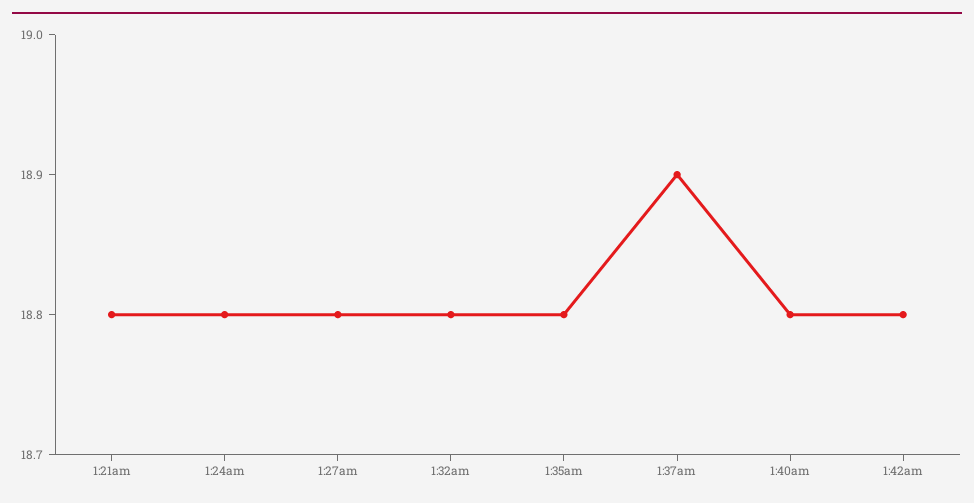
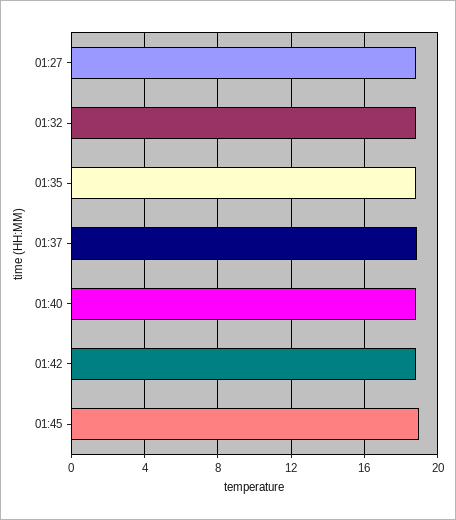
1:21am: 18.8 -> none
1:24am: 18.8 -> none
01:45: none -> 19

